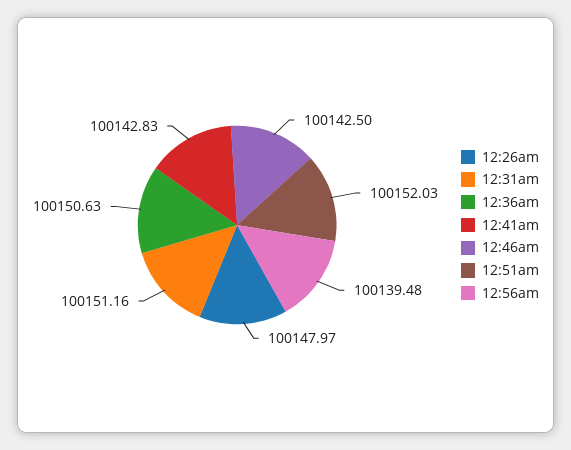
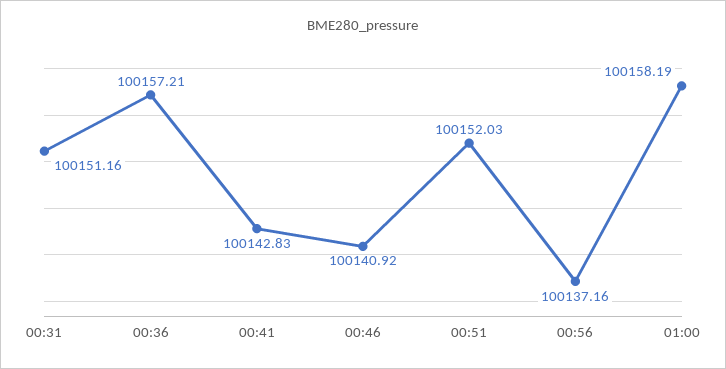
12:26am: 100147.97 -> none
12:36am: 100150.63 -> 100157.21
12:46am: 100142.5 -> 100140.92
12:56am: 100139.48 -> 100137.16
01:00: none -> 100158.19

